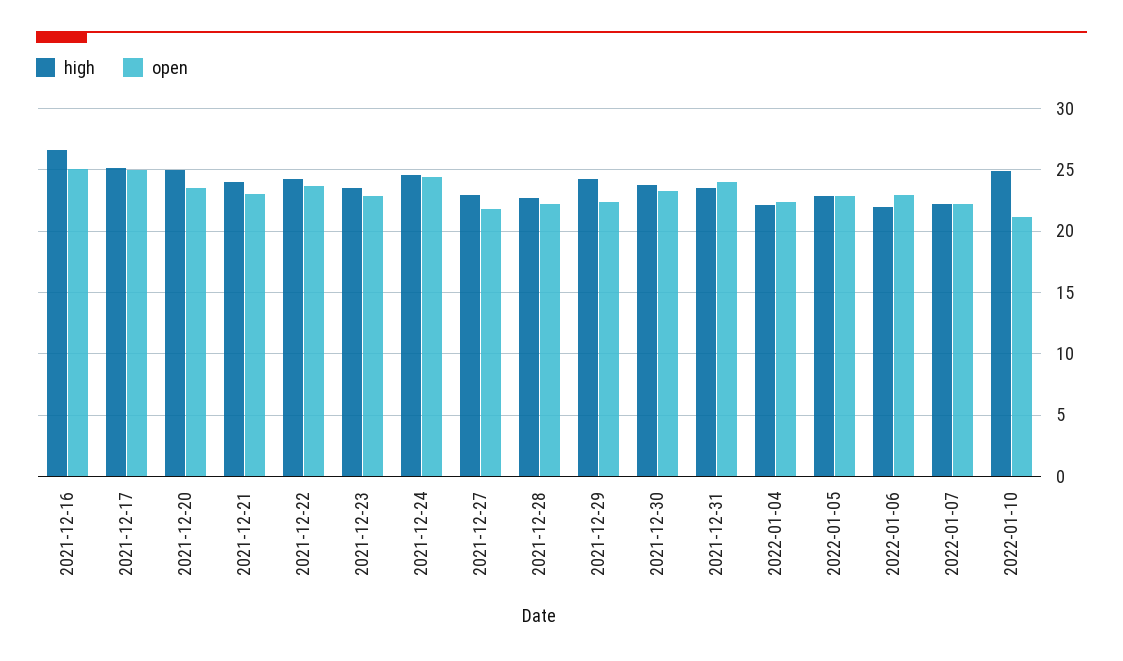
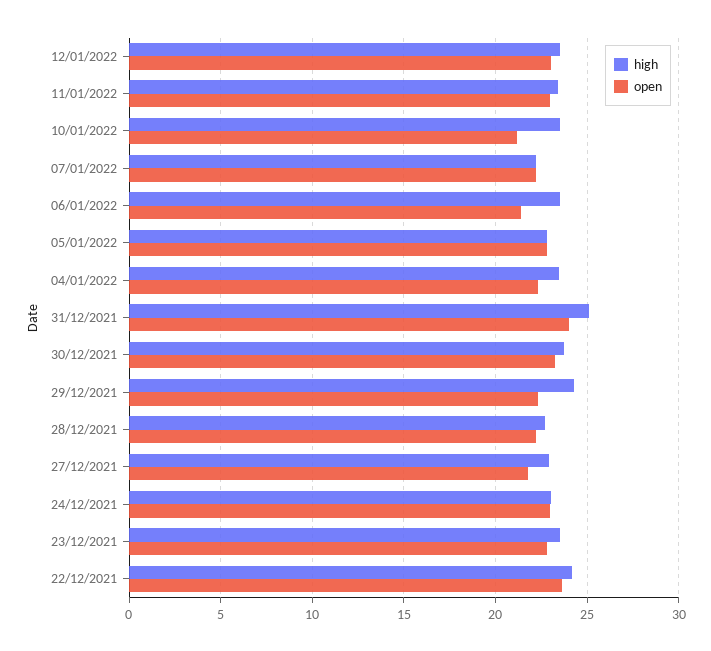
high, 2021-12-16: 26.5 -> none
open, 2021-12-16: 25 -> none
high, 2021-12-17: 25 -> none
open, 2021-12-17: 25 -> none
high, 2021-12-20: 25 -> none
open, 2021-12-20: 23.5 -> none
high, 2021-12-21: 24 -> none
open, 2021-12-21: 23 -> none
high, 2021-12-24: 24.5 -> 23
open, 2021-12-24: 24.5 -> 23
high, 2021-12-31: 23.5 -> 25
high, 2022-01-04: 22 -> 23.5
high, 2022-01-06: 22 -> 23.5
open, 2022-01-06: 23 -> 21.5
high, 2022-01-10: 25 -> 23.5
high, 12/01/2022: none -> 23.5
open, 12/01/2022: none -> 23
high, 11/01/2022: none -> 23.5
open, 11/01/2022: none -> 23

